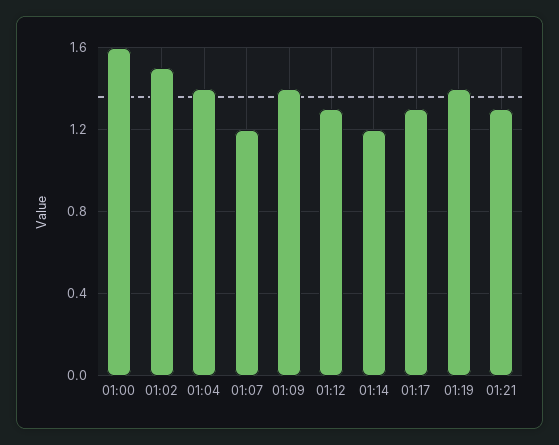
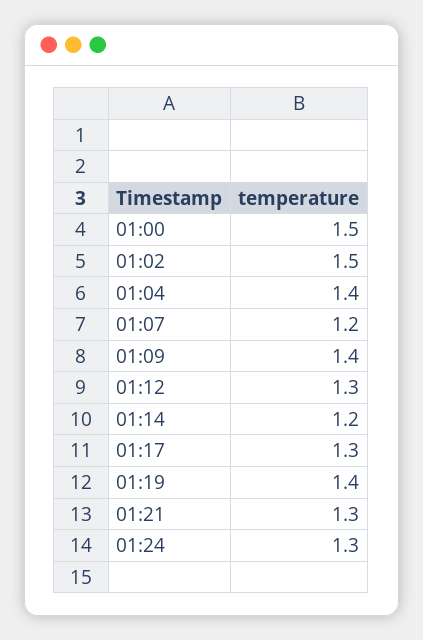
01:00: 1.6 -> 1.5
01:24: none -> 1.3

